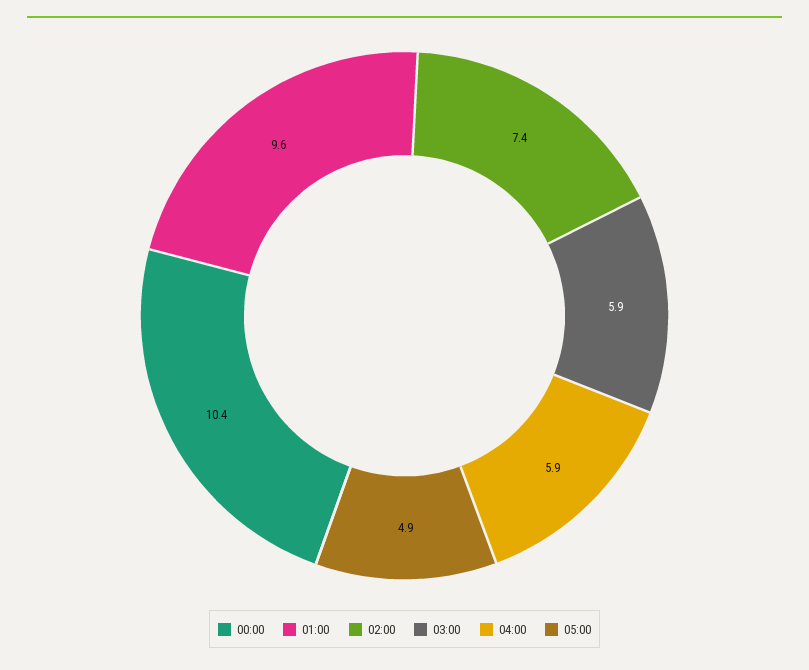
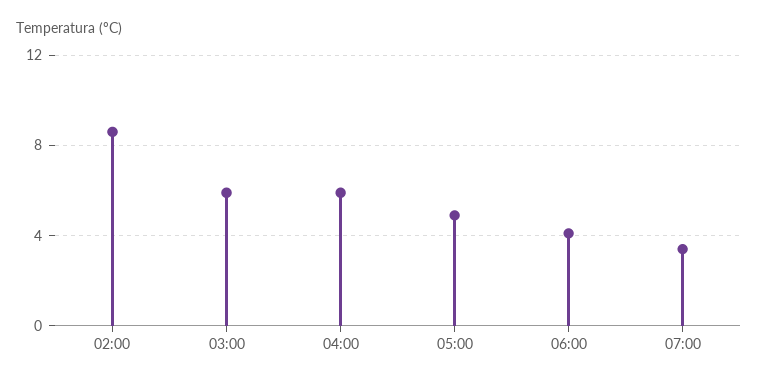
00:00: 10.4 -> none
01:00: 9.6 -> none
02:00: 7.4 -> 8.5
06:00: none -> 4
07:00: none -> 3.5

